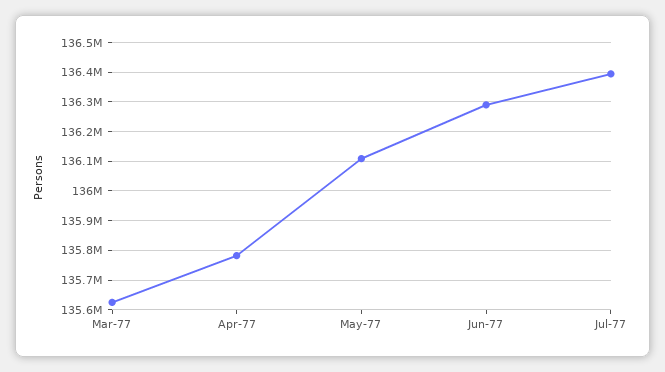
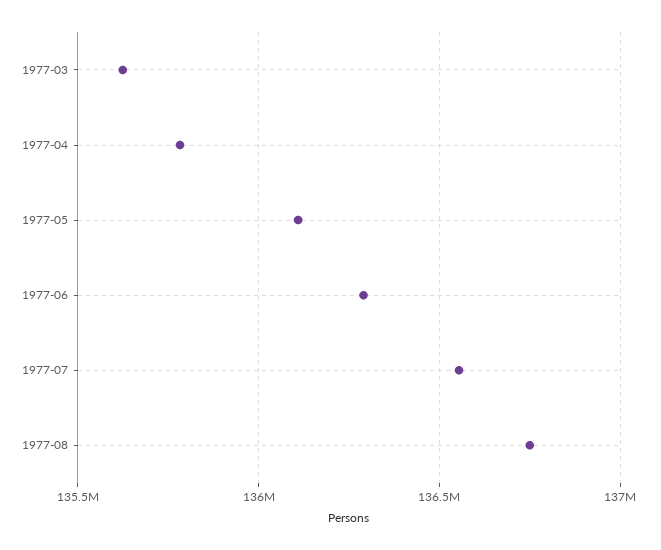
Jul-77: 136400000 -> 136550000
1977-08: none -> 136750000

